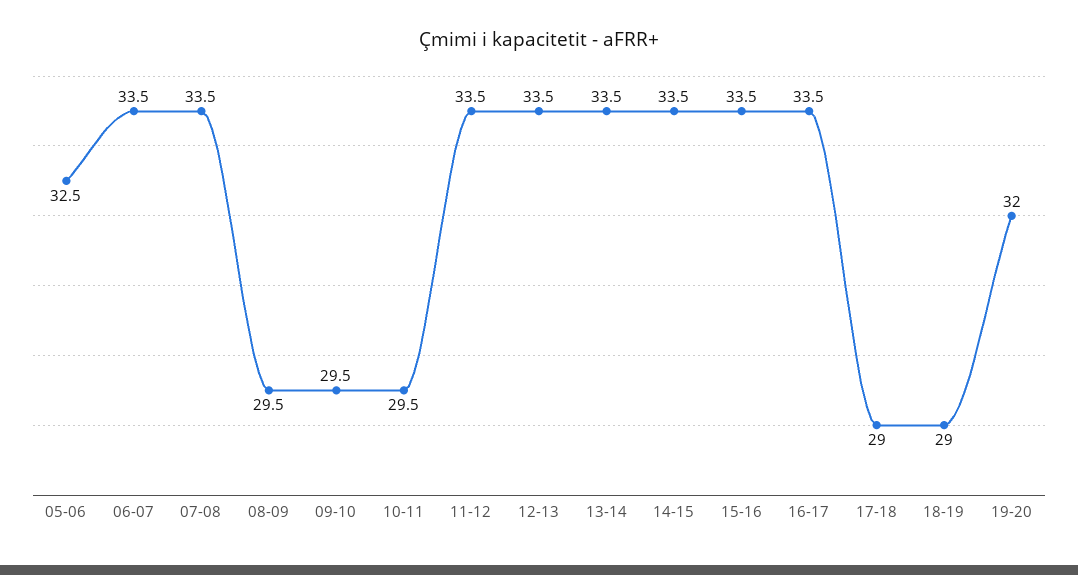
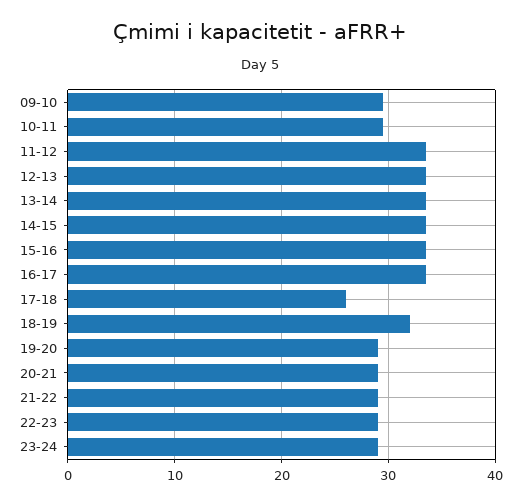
05-06: 32.5 -> none
06-07: 33.5 -> none
07-08: 33.5 -> none
08-09: 29.5 -> none
17-18: 29 -> 26
18-19: 29 -> 32
19-20: 32 -> 29
20-21: none -> 29
21-22: none -> 29
22-23: none -> 29
23-24: none -> 29

